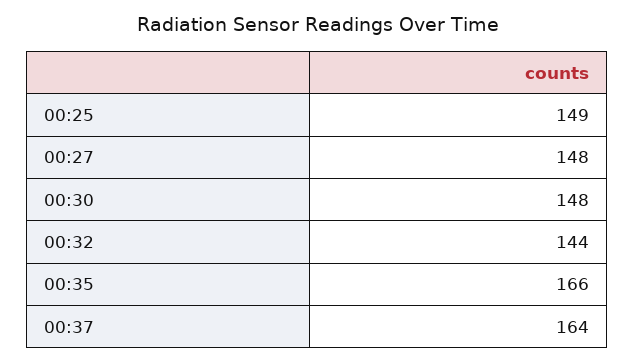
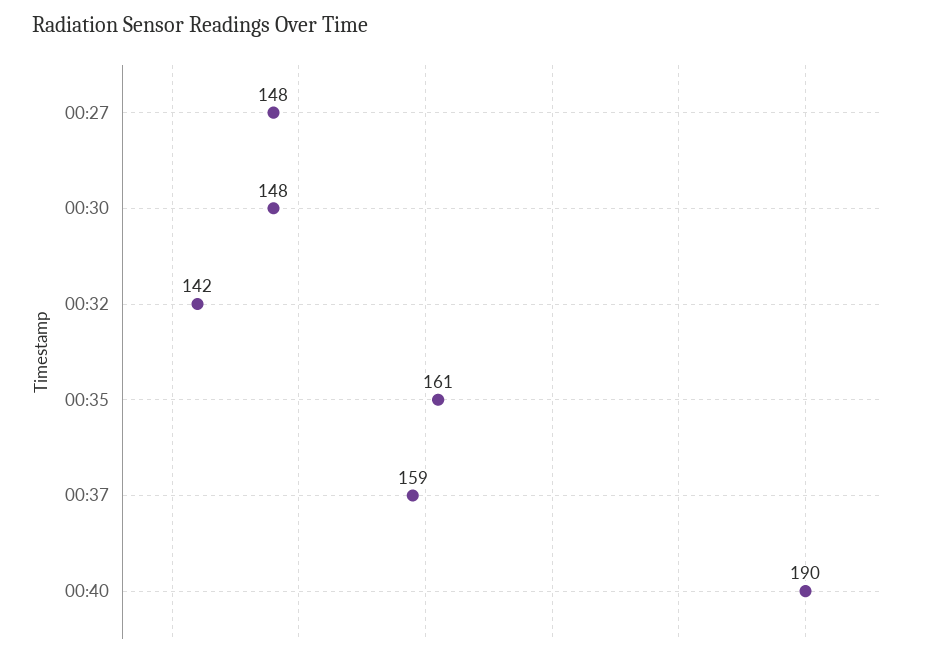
00:25: 149 -> none
00:32: 144 -> 142
00:35: 166 -> 161
00:37: 164 -> 159
00:40: none -> 190

